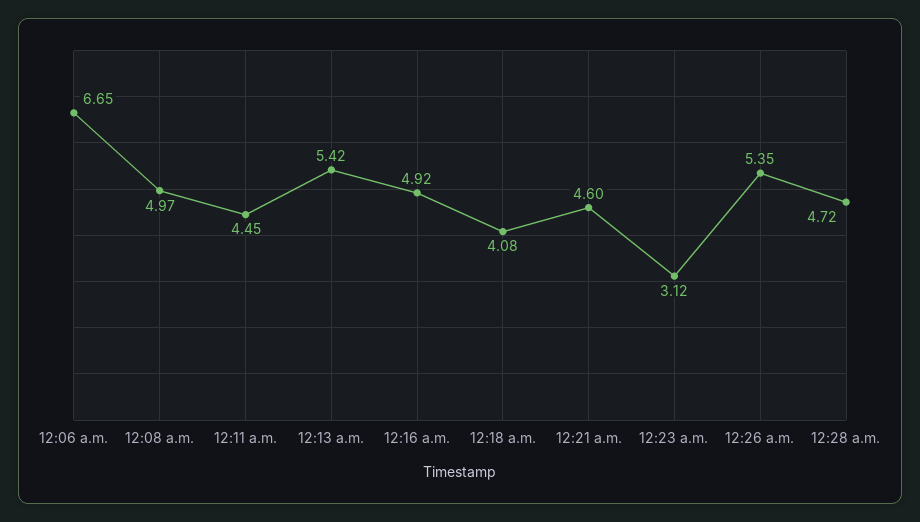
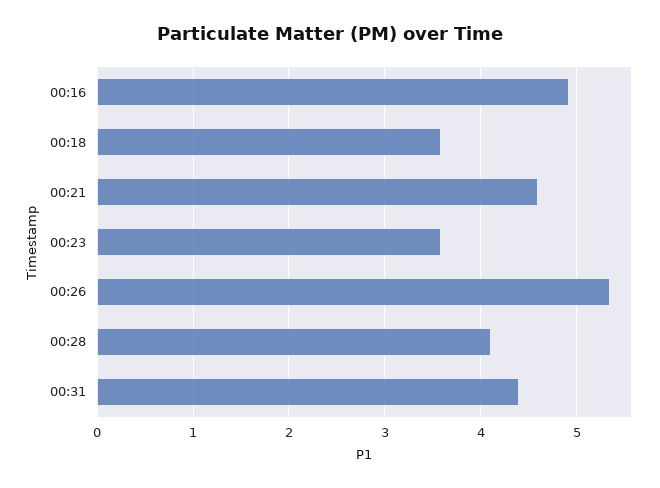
12:06 a.m.: 6.65 -> none
12:08 a.m.: 4.97 -> none
12:11 a.m.: 4.45 -> none
12:13 a.m.: 5.42 -> none
12:18 a.m.: 4.08 -> 3.6
12:23 a.m.: 3.12 -> 3.6
12:28 a.m.: 4.72 -> 4.1
00:31: none -> 4.4

